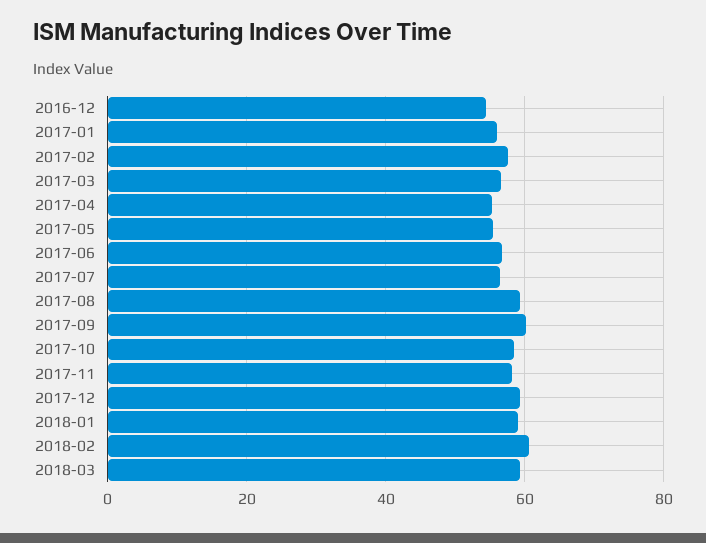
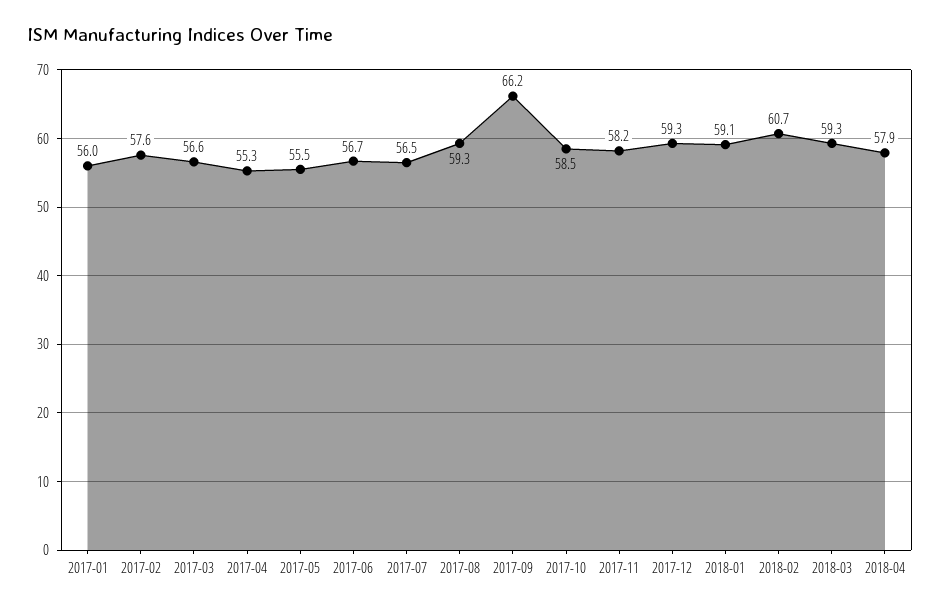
2016-12: 54 -> none
2017-09: 60 -> 66.2
2018-04: none -> 57.9

